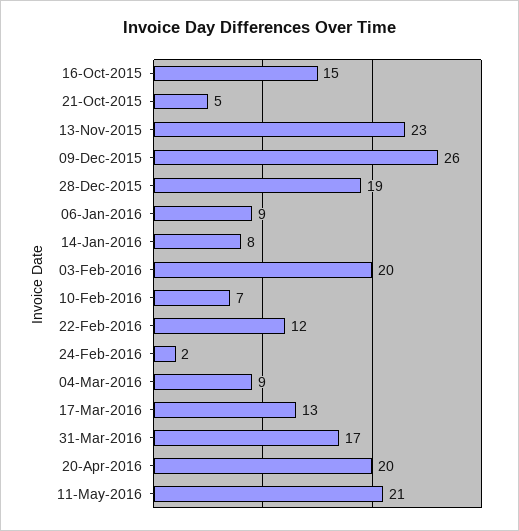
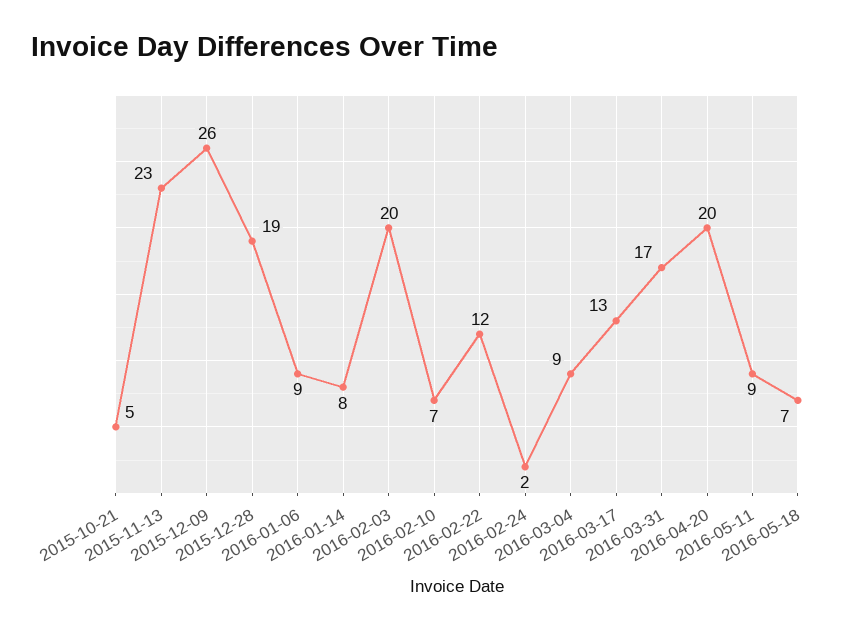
16-Oct-2015: 15 -> none
11-May-2016: 21 -> 9
2016-05-18: none -> 7

